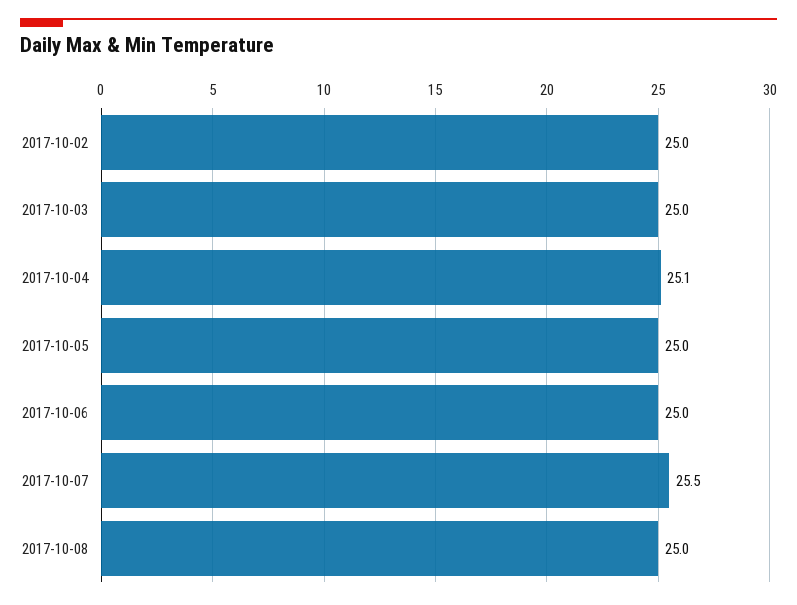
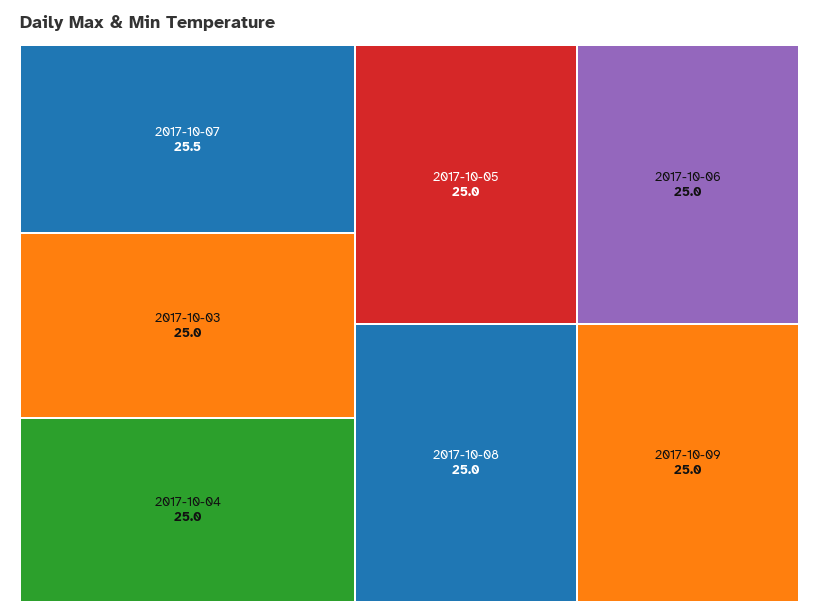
2017-10-02: 25 -> none
2017-10-04: 25.1 -> 25
2017-10-09: none -> 25

